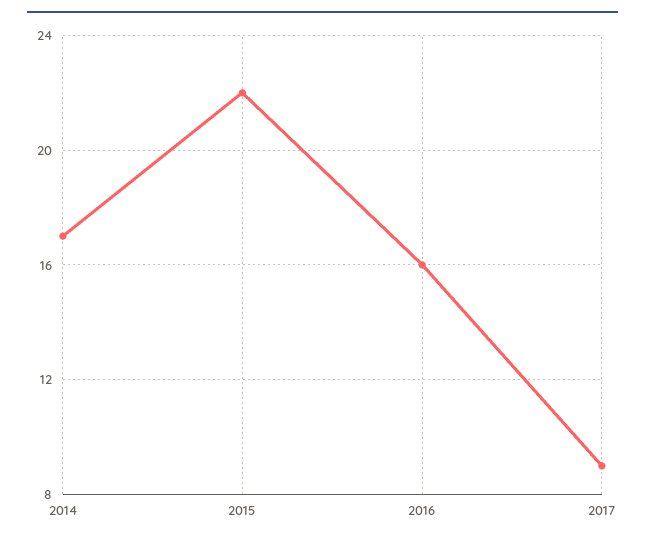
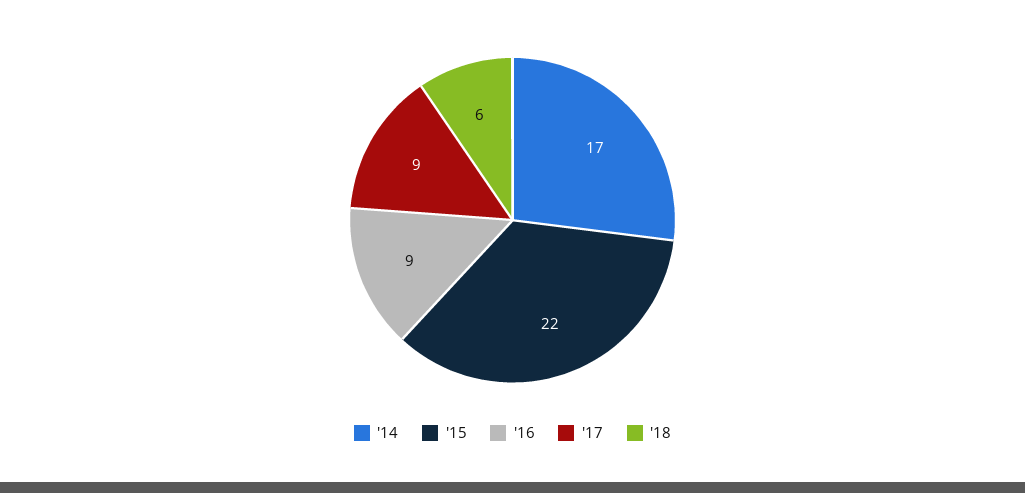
2016: 16 -> 9
'18: none -> 6

